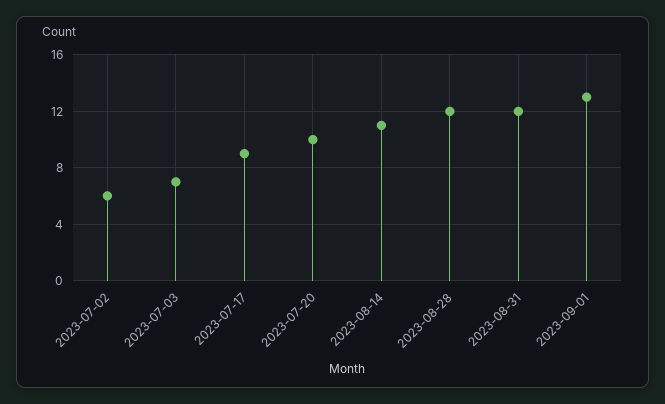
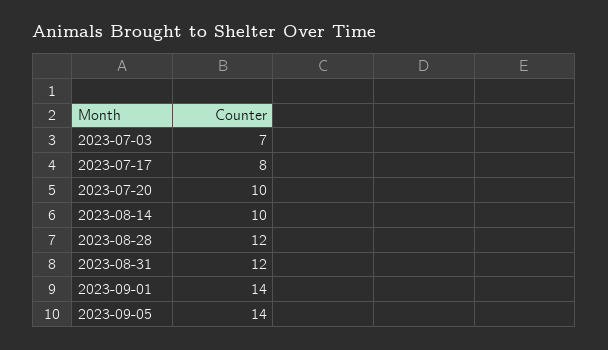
2023-07-02: 6 -> none
2023-07-17: 9 -> 8
2023-08-14: 11 -> 10
2023-09-01: 13 -> 14
2023-09-05: none -> 14

